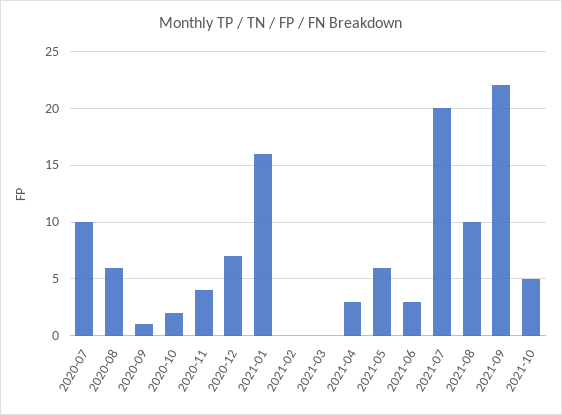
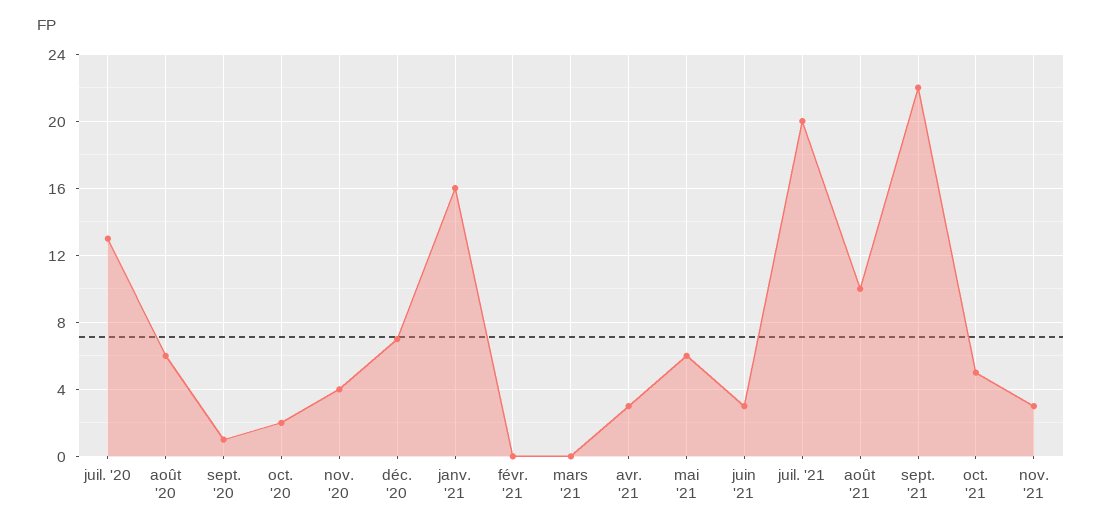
2020-07: 10 -> 13
nov. '21: none -> 3

